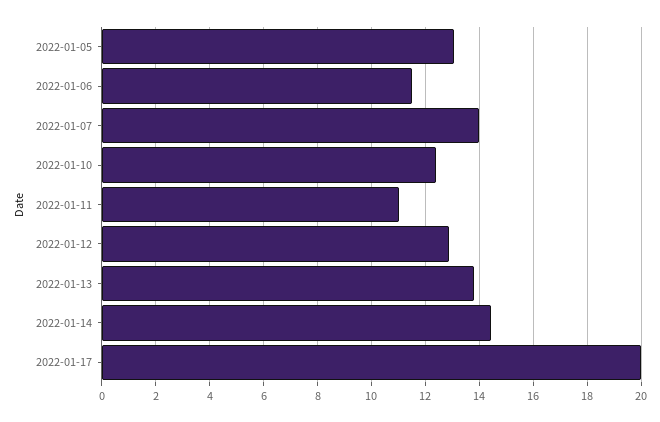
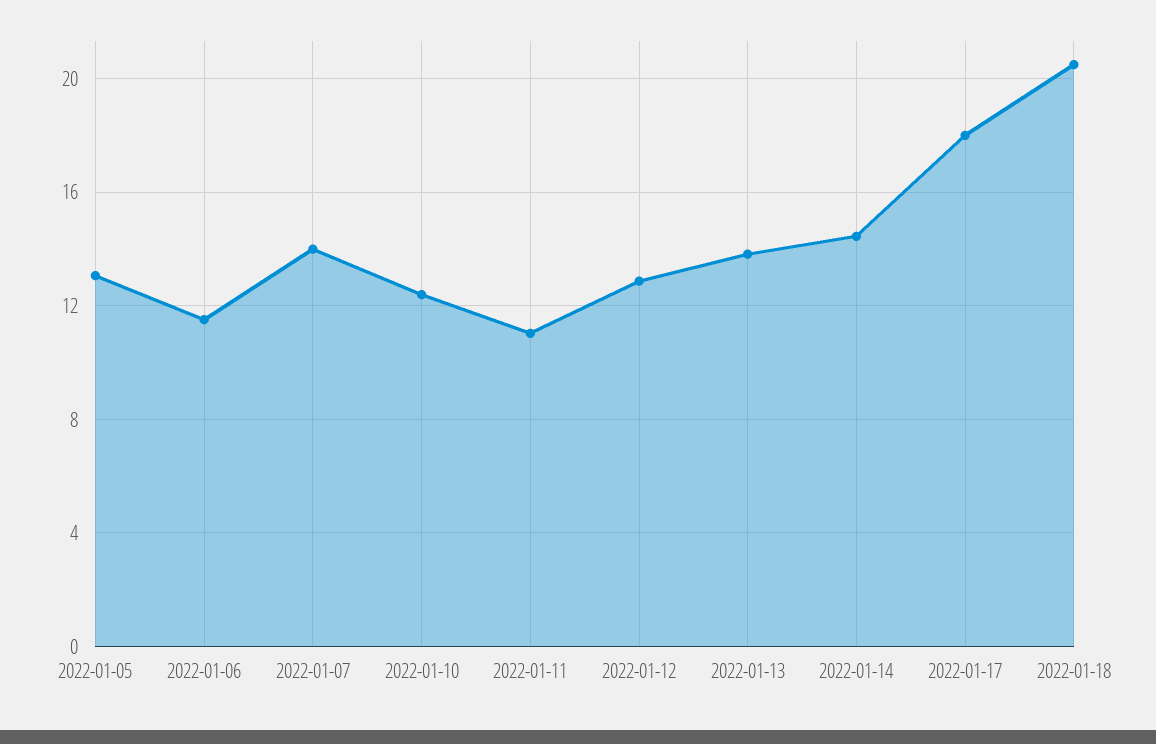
2022-01-17: 20 -> 18
2022-01-18: none -> 20.5

